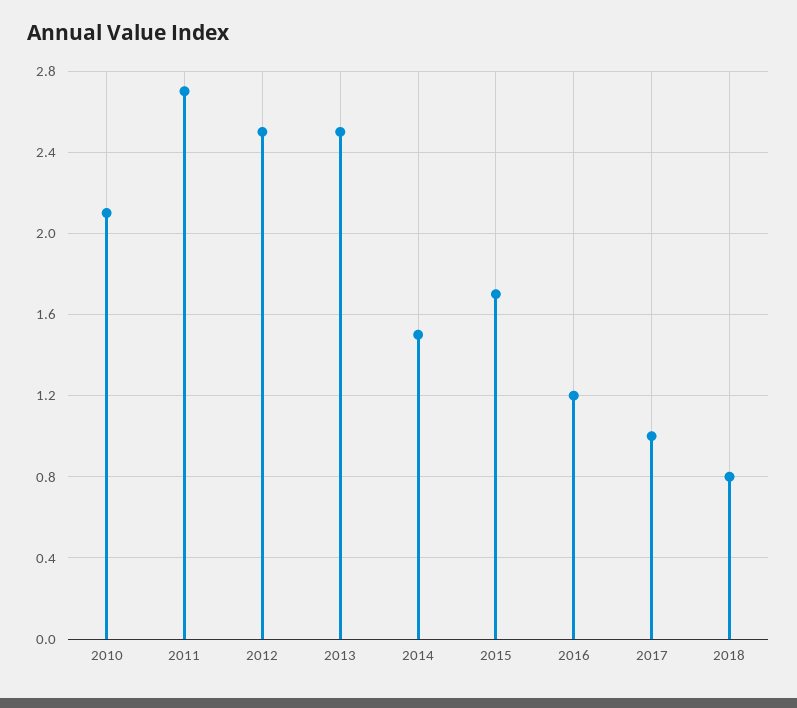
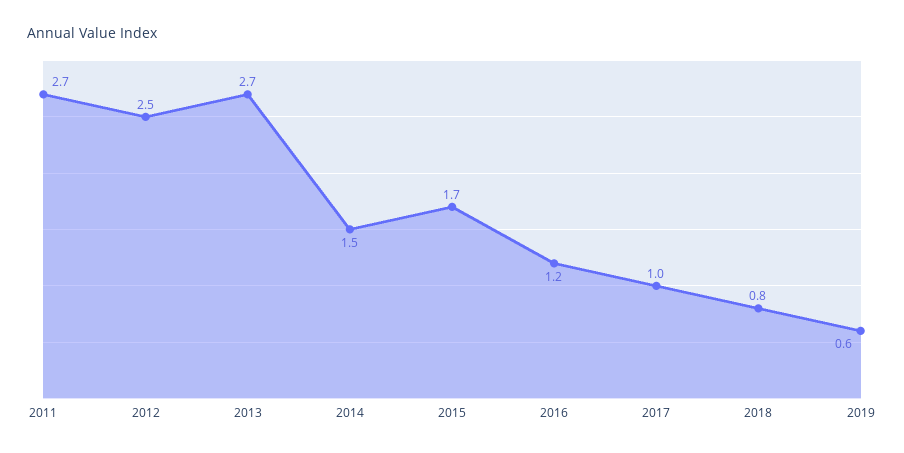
2010: 2.1 -> none
2013: 2.5 -> 2.7
2019: none -> 0.6

